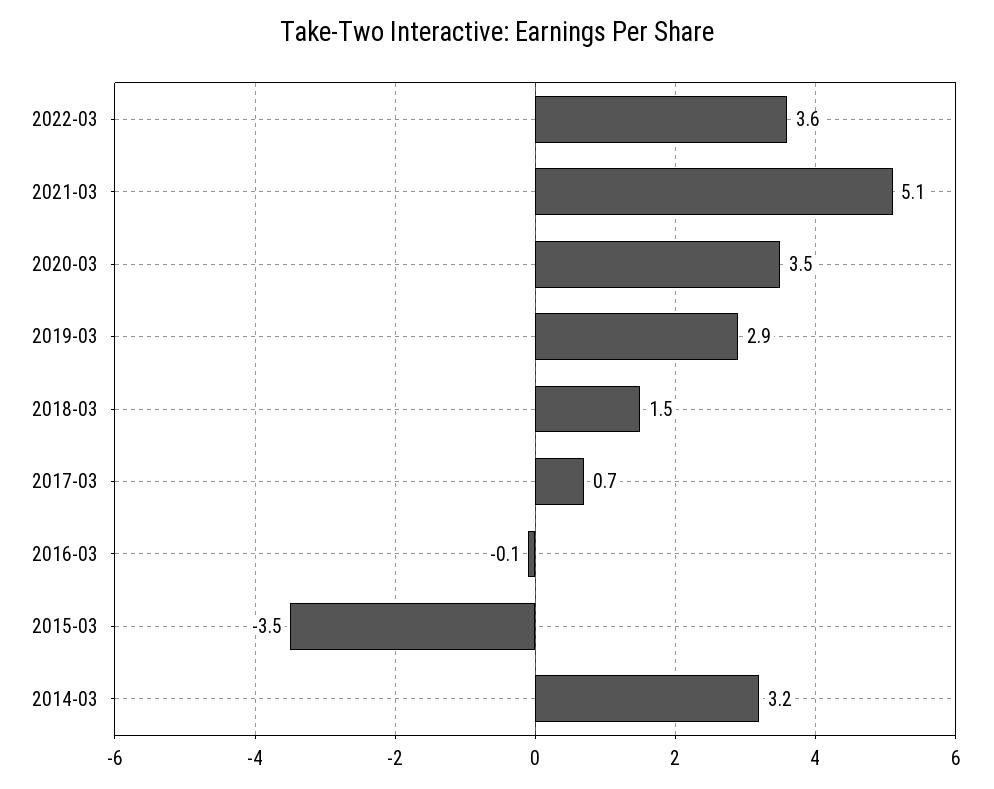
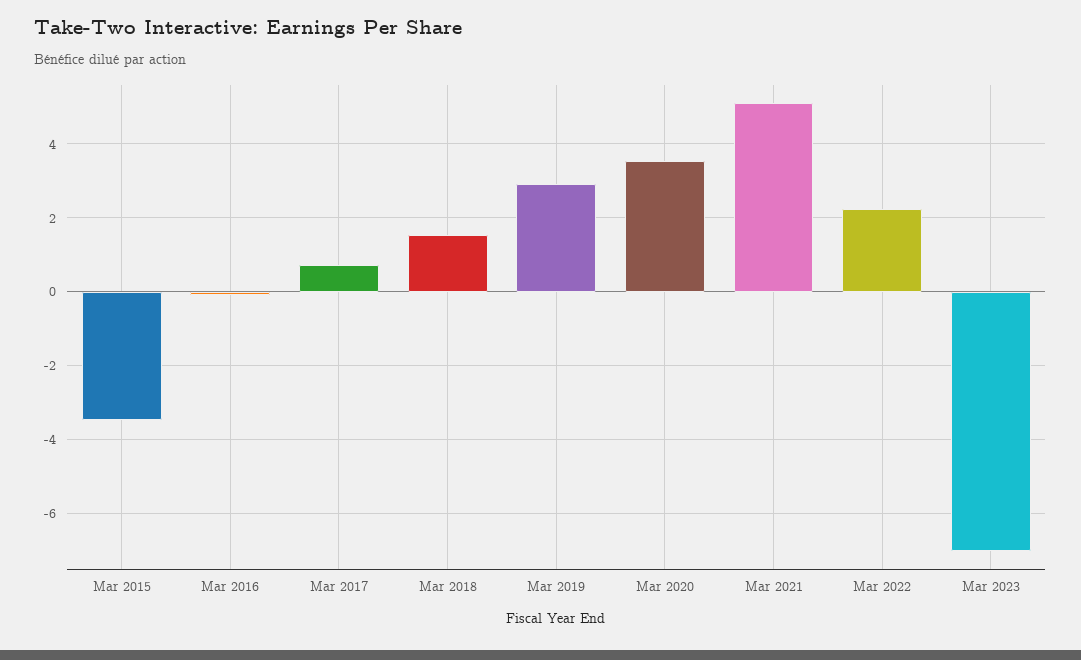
2022-03: 3.6 -> 2.2
2014-03: 3.2 -> none
Mar 2023: none -> -7

